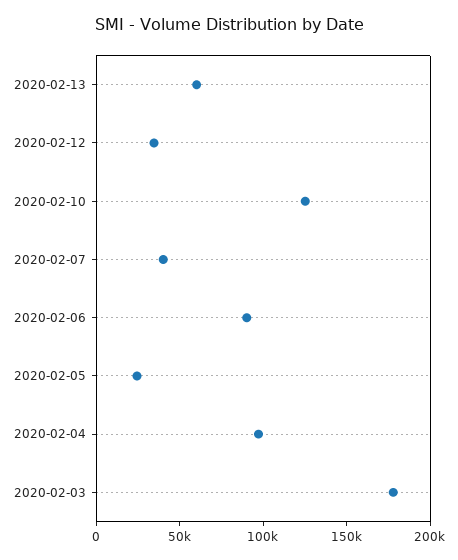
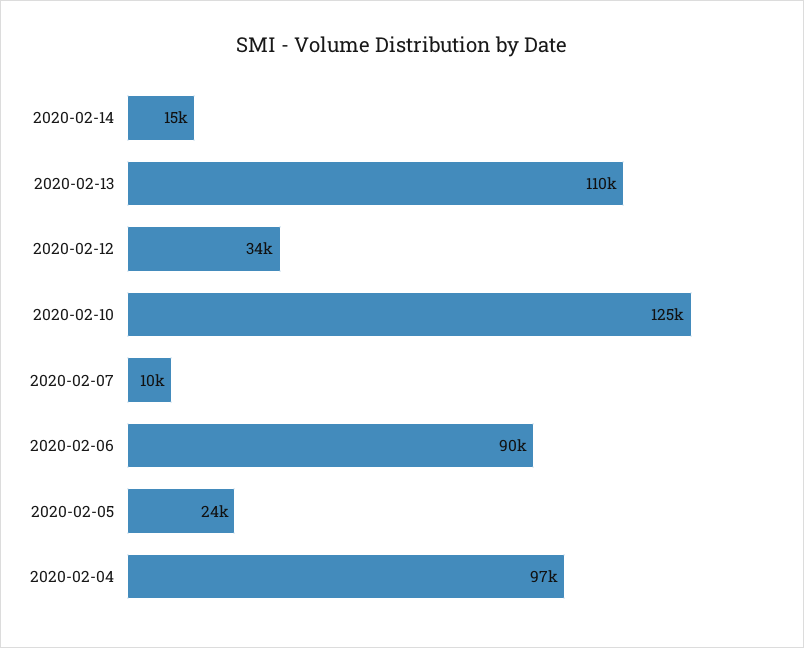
2020-02-13: 60000 -> 110000
2020-02-07: 40000 -> 10000
2020-02-03: 180000 -> none
2020-02-14: none -> 15000

